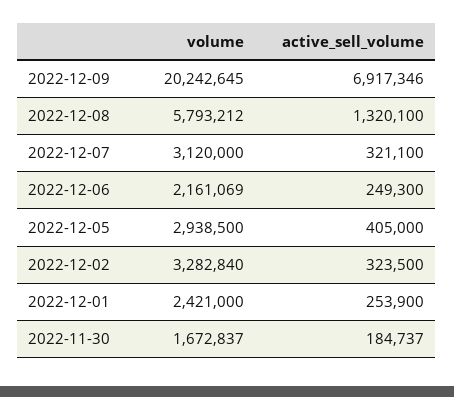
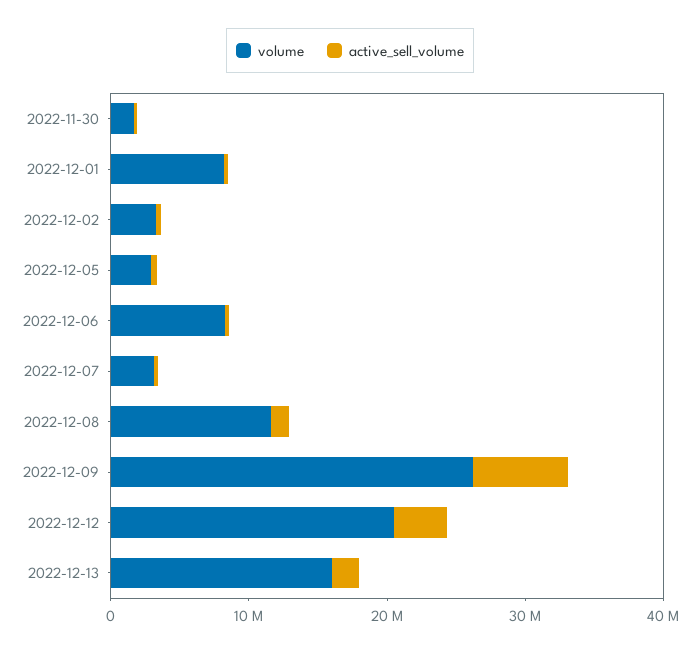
volume, 2022-12-09: 20242645 -> 26000000
volume, 2022-12-08: 5793212 -> 12000000
volume, 2022-12-06: 2161069 -> 8000000
volume, 2022-12-01: 2421000 -> 8000000
volume, 2022-12-12: none -> 20000000
active_sell_volume, 2022-12-12: none -> 4000000
volume, 2022-12-13: none -> 16000000
active_sell_volume, 2022-12-13: none -> 2000000

